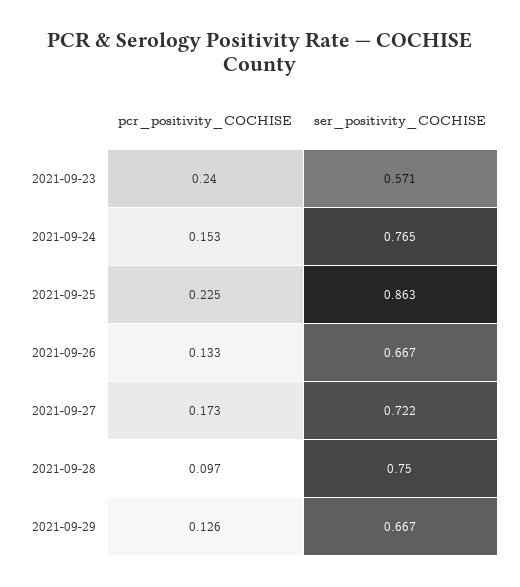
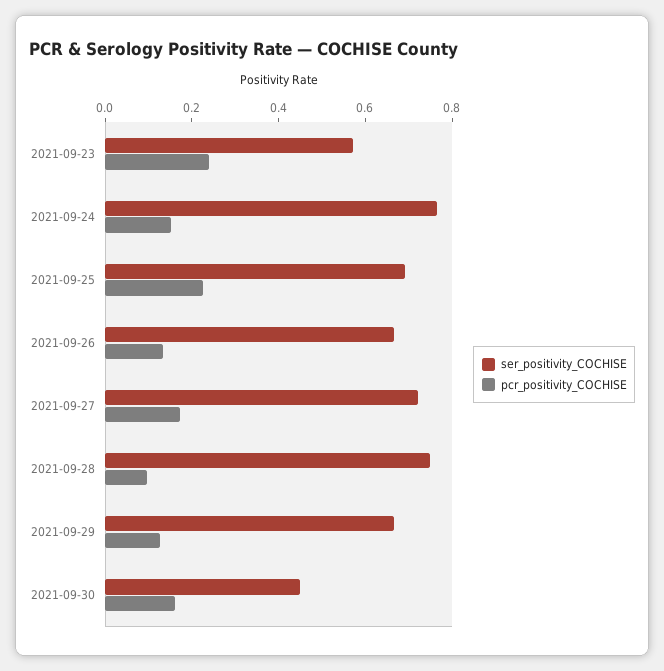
ser_positivity_COCHISE, 2021-09-25: 0.863 -> 0.7
ser_positivity_COCHISE, 2021-09-30: none -> 0.45
pcr_positivity_COCHISE, 2021-09-30: none -> 0.15

